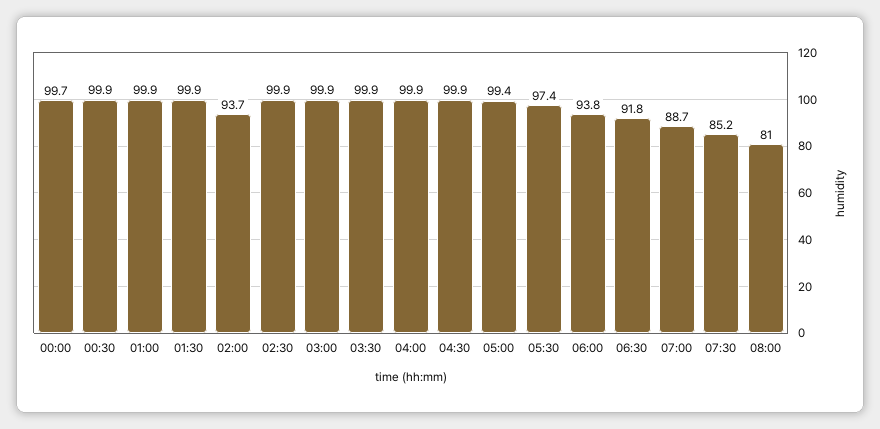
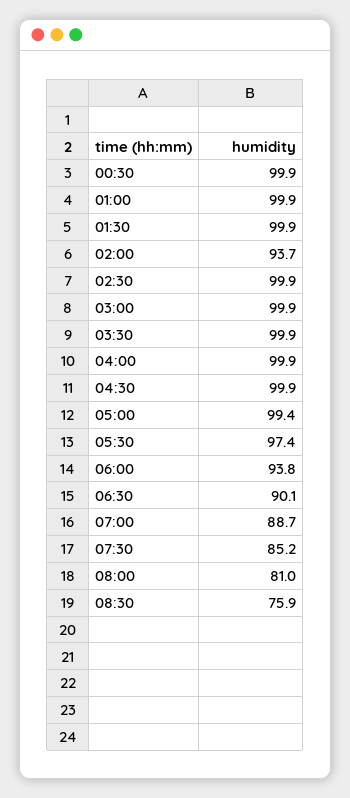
00:00: 99.7 -> none
06:30: 91.8 -> 90.1
08:30: none -> 75.9

